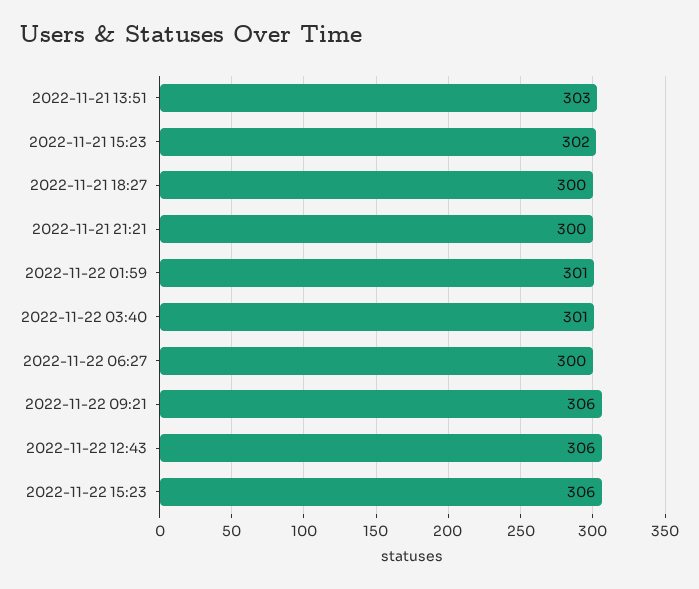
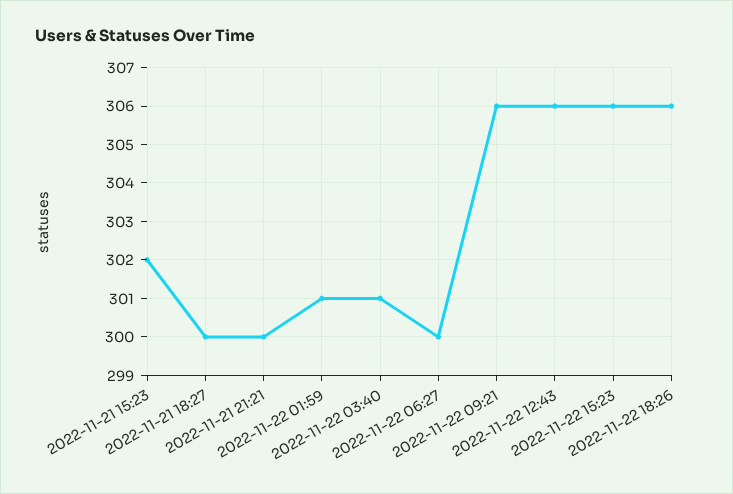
2022-11-21 13:51: 303 -> none
2022-11-22 18:26: none -> 306

